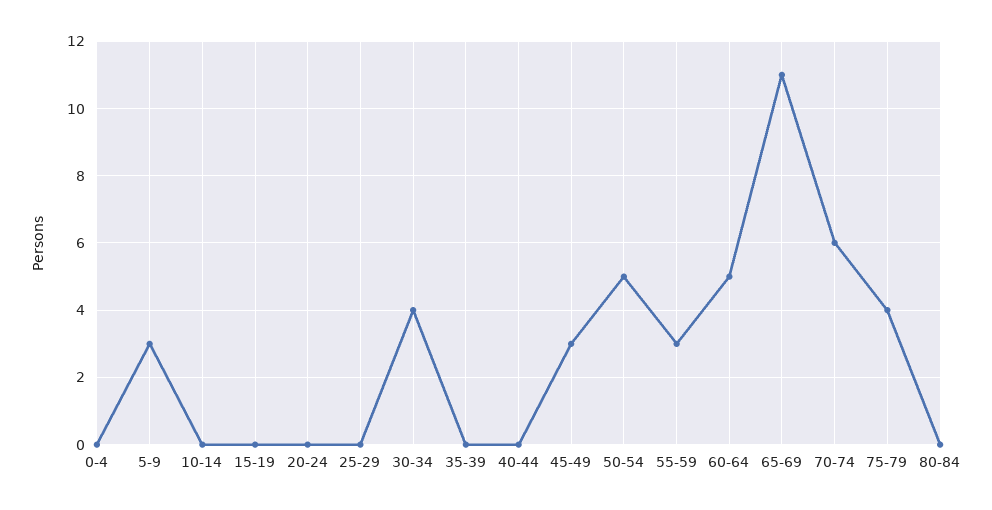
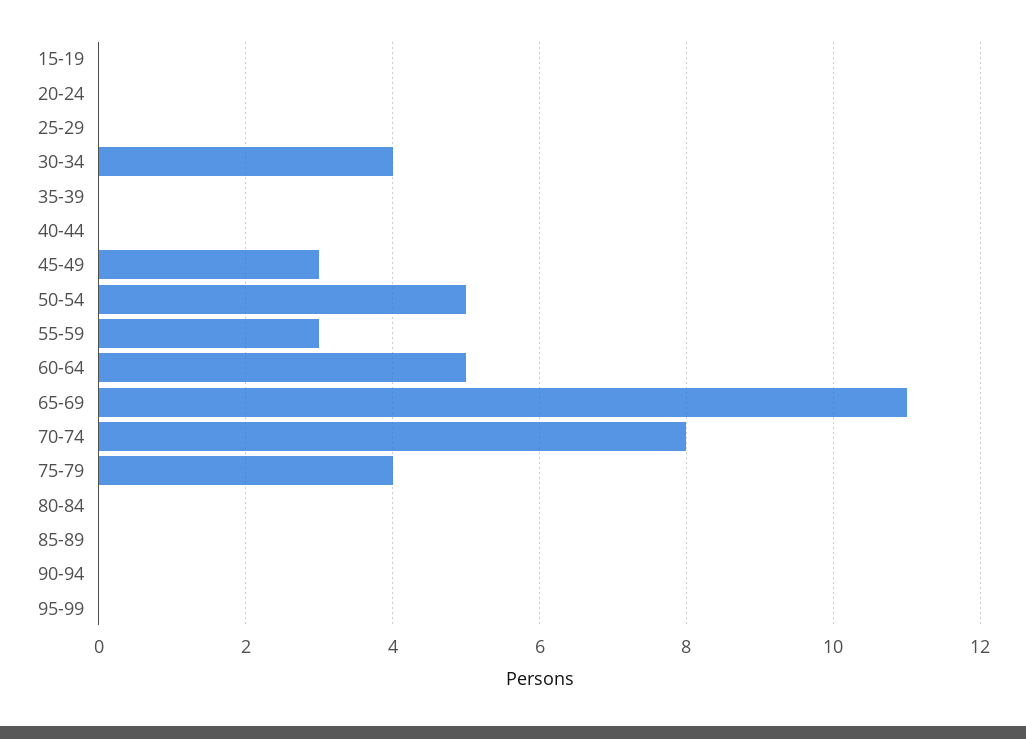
0-4: 0 -> none
5-9: 3 -> none
10-14: 0 -> none
70-74: 6 -> 8
85-89: none -> 0
90-94: none -> 0
95-99: none -> 0

